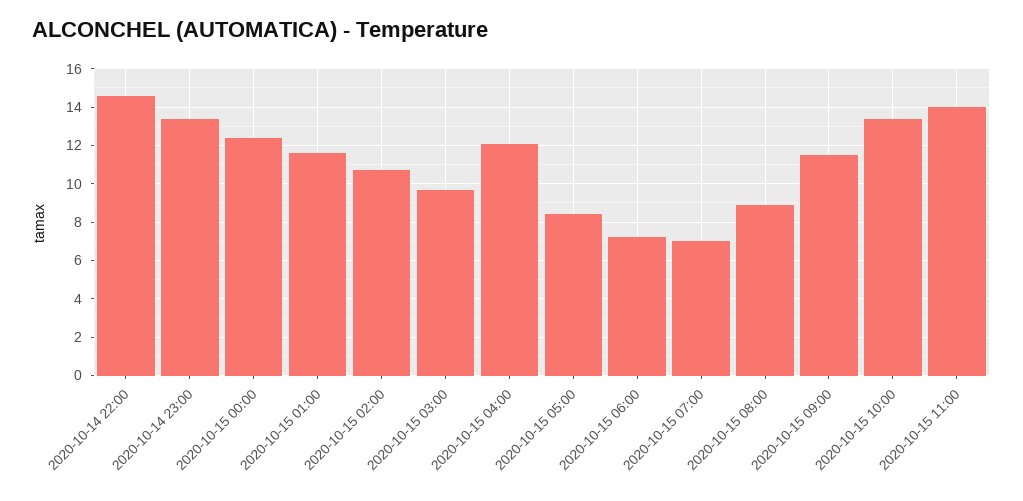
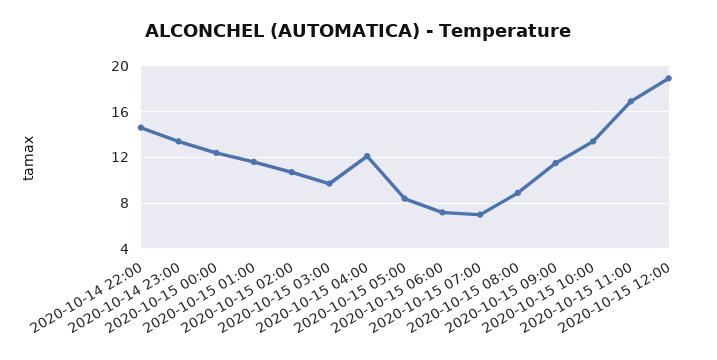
2020-10-15 11:00: 14 -> 17
2020-10-15 12:00: none -> 19

